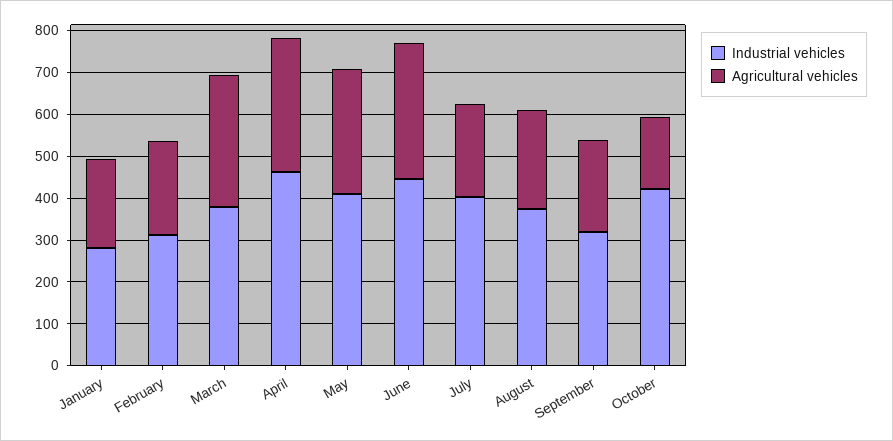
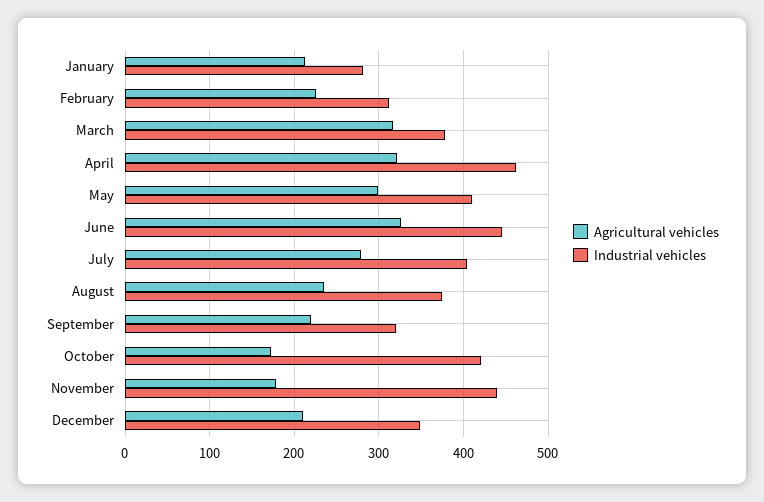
Agricultural vehicles, July: 220 -> 280
Agricultural vehicles, November: none -> 180
Industrial vehicles, November: none -> 440
Agricultural vehicles, December: none -> 210
Industrial vehicles, December: none -> 350

